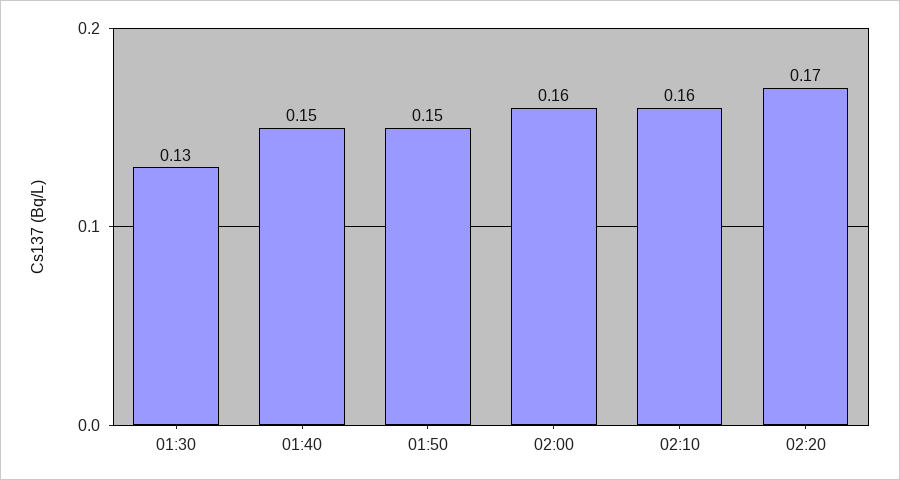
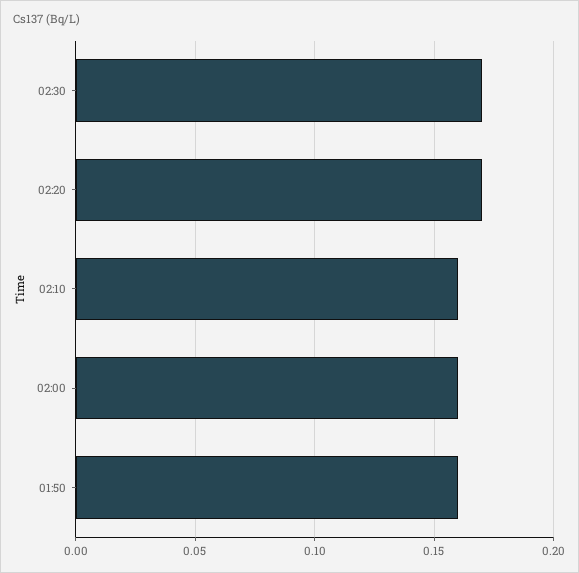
01:30: 0.13 -> none
01:40: 0.15 -> none
01:50: 0.15 -> 0.16
02:30: none -> 0.17

